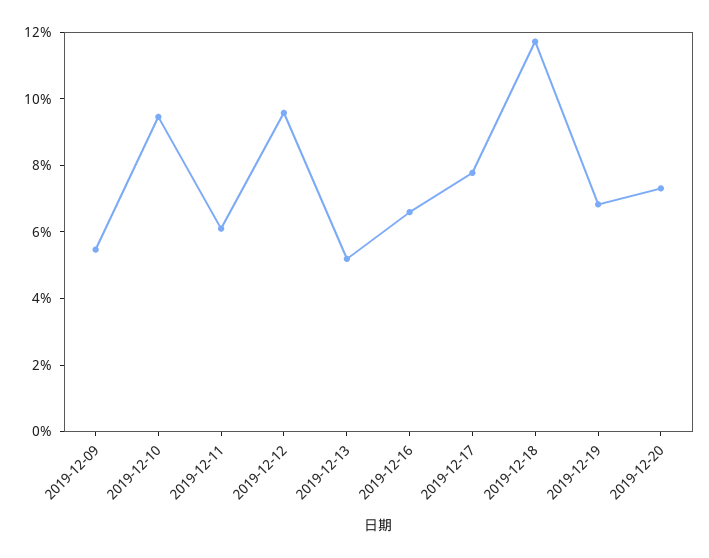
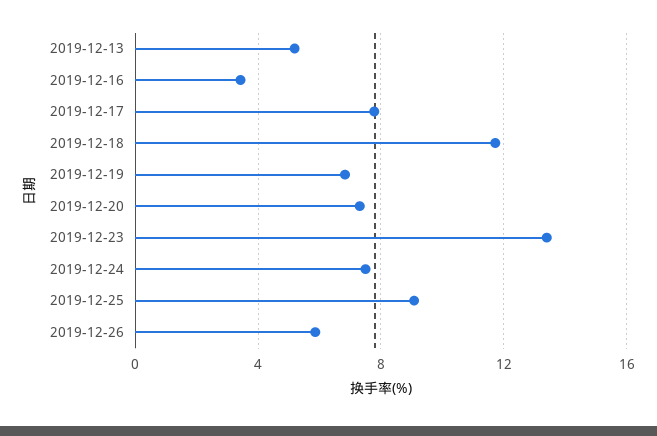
2019-12-09: 5.5 -> none
2019-12-10: 9.5 -> none
2019-12-11: 6 -> none
2019-12-12: 9.5 -> none
2019-12-16: 6.5 -> 3.5
2019-12-23: none -> 13.5
2019-12-24: none -> 7.5
2019-12-25: none -> 9
2019-12-26: none -> 6

